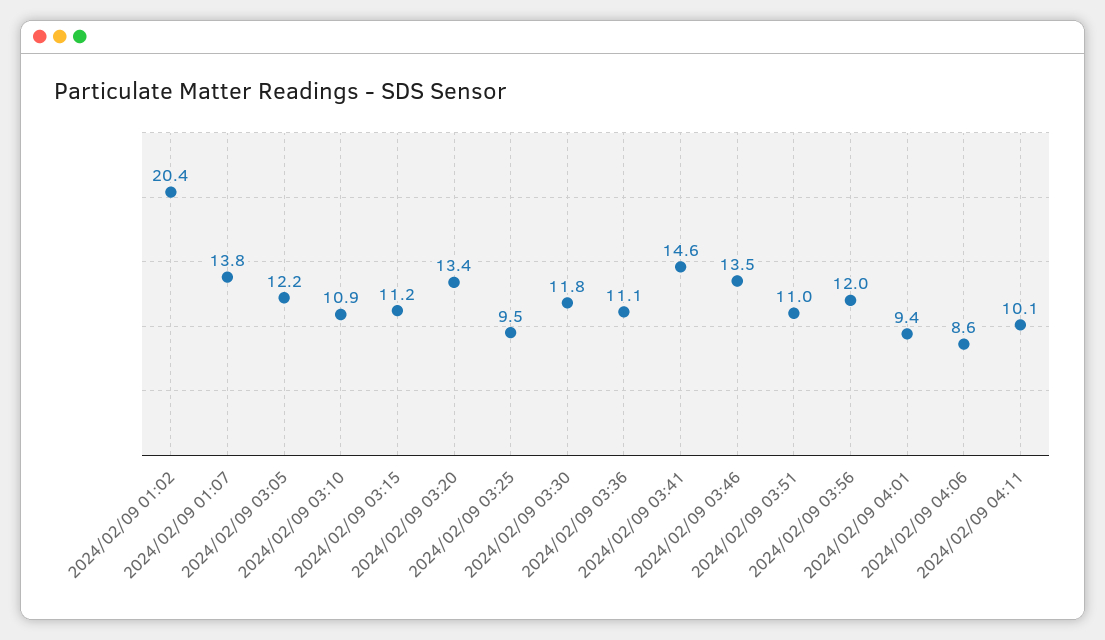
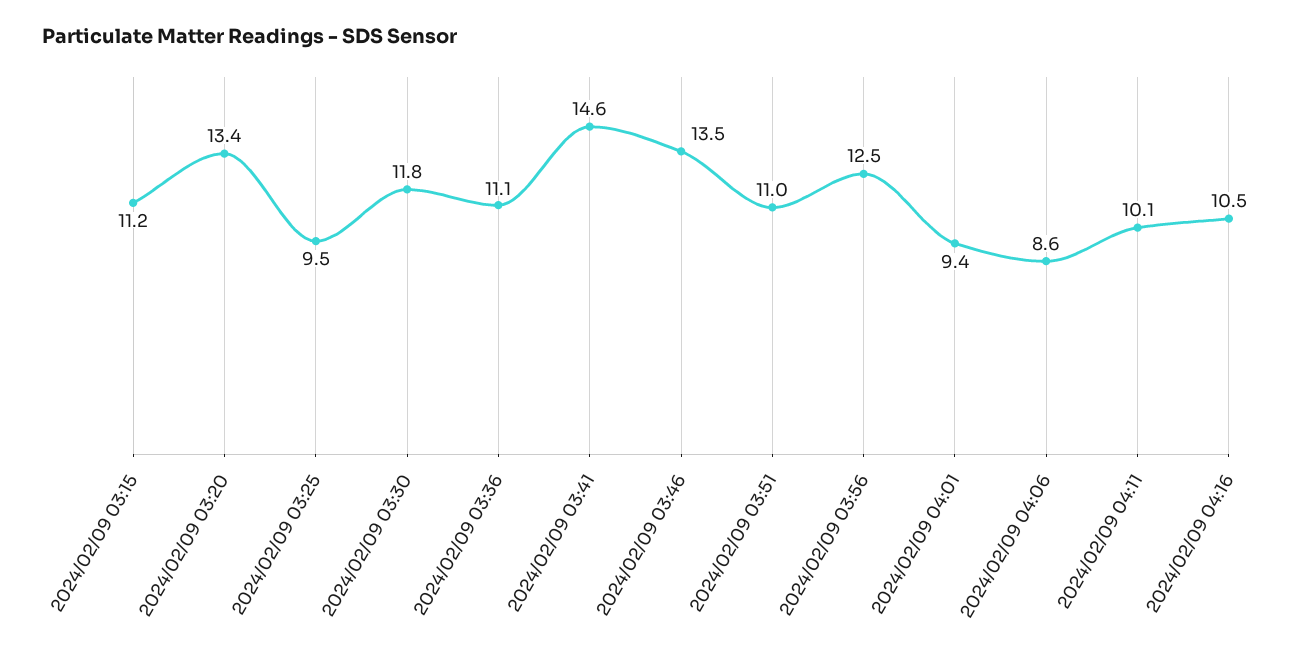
2024/02/09 01:02: 20.4 -> none
2024/02/09 01:07: 13.8 -> none
2024/02/09 03:05: 12.2 -> none
2024/02/09 03:10: 10.9 -> none
2024/02/09 03:56: 12 -> 12.5
2024/02/09 04:16: none -> 10.5

